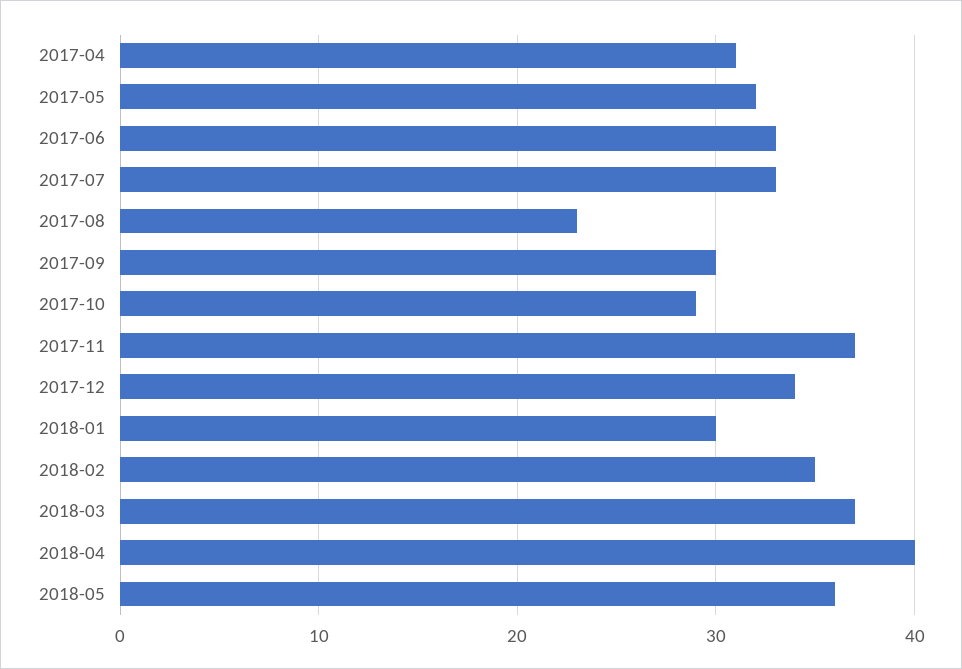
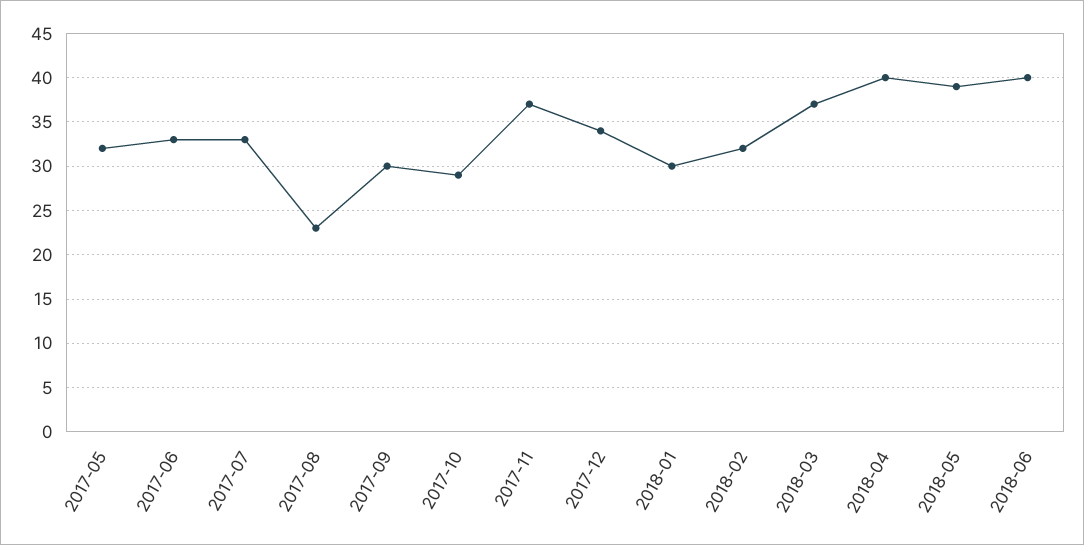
2017-04: 31 -> none
2018-02: 35 -> 32
2018-05: 36 -> 39
2018-06: none -> 40

